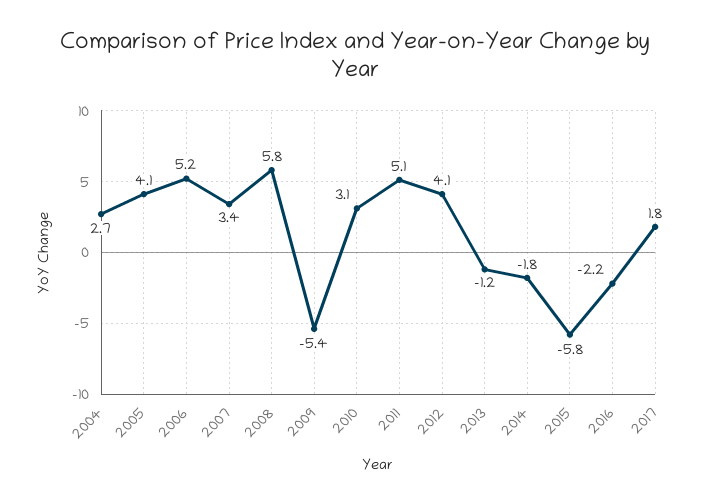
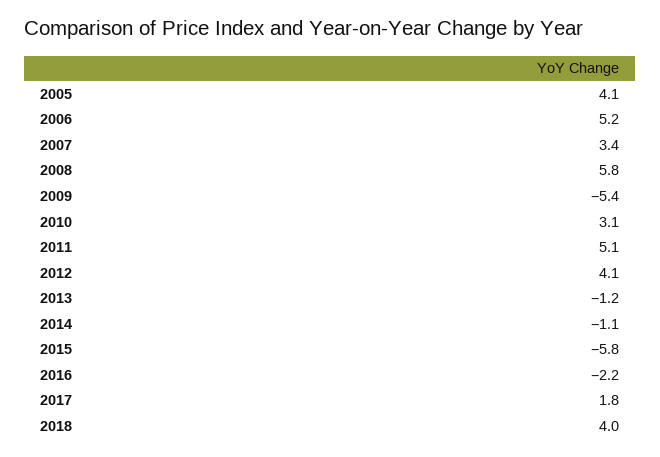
2004: 2.7 -> none
2014: -1.8 -> -1.1
2018: none -> 4

